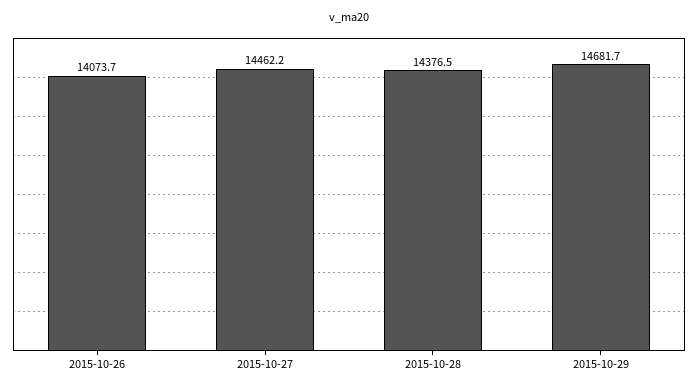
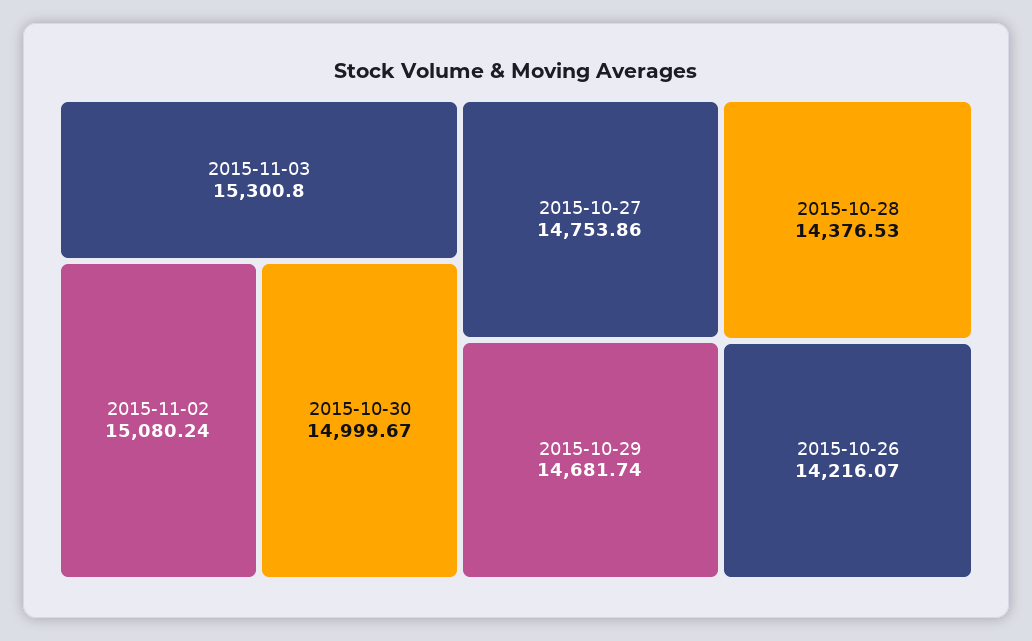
2015-10-26: 14073.7 -> 14216.07
2015-10-27: 14462.2 -> 14753.86
2015-11-03: none -> 15300.8
2015-11-02: none -> 15080.24
2015-10-30: none -> 14999.67

